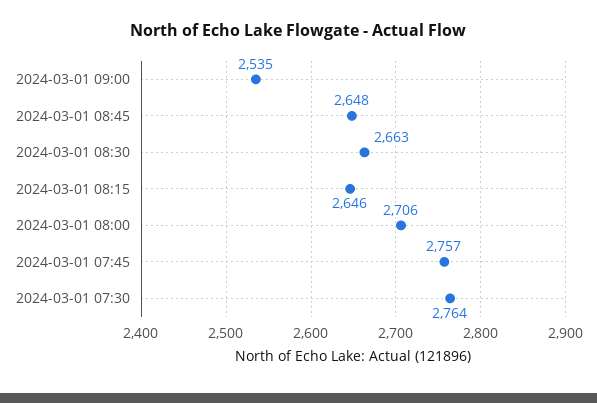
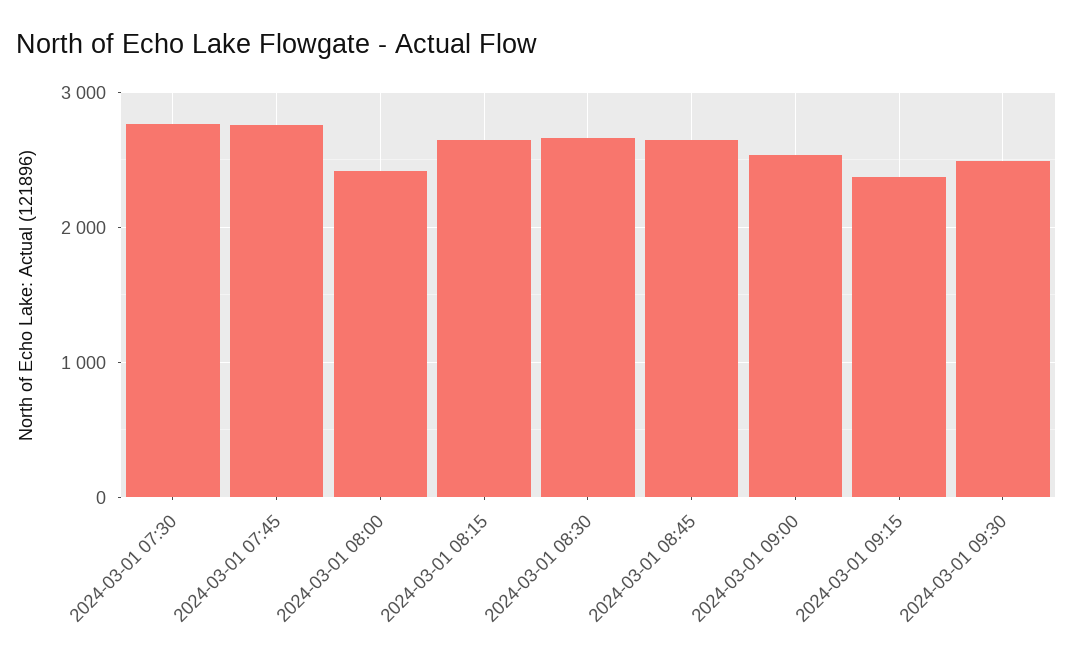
2024-03-01 08:00: 2706 -> 2400
2024-03-01 09:15: none -> 2400
2024-03-01 09:30: none -> 2500

